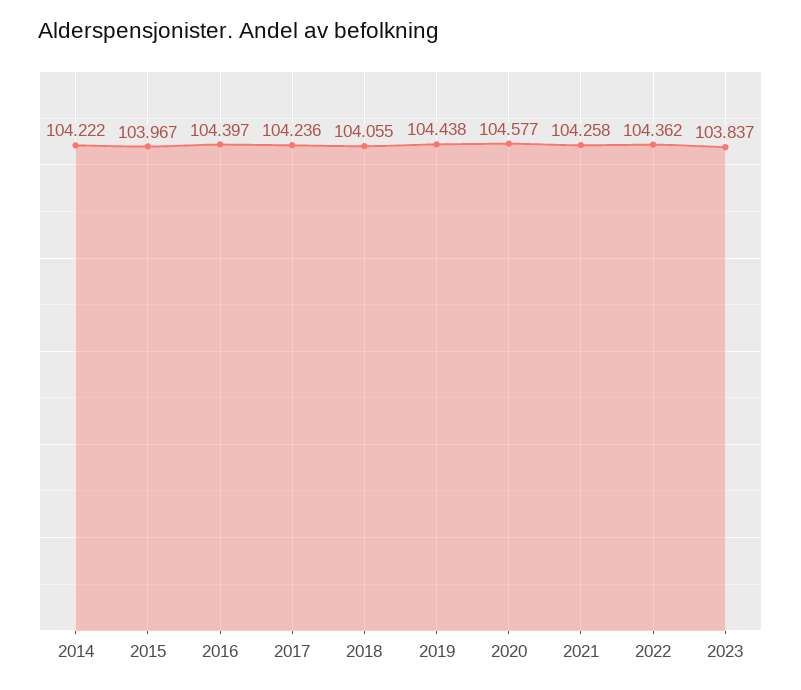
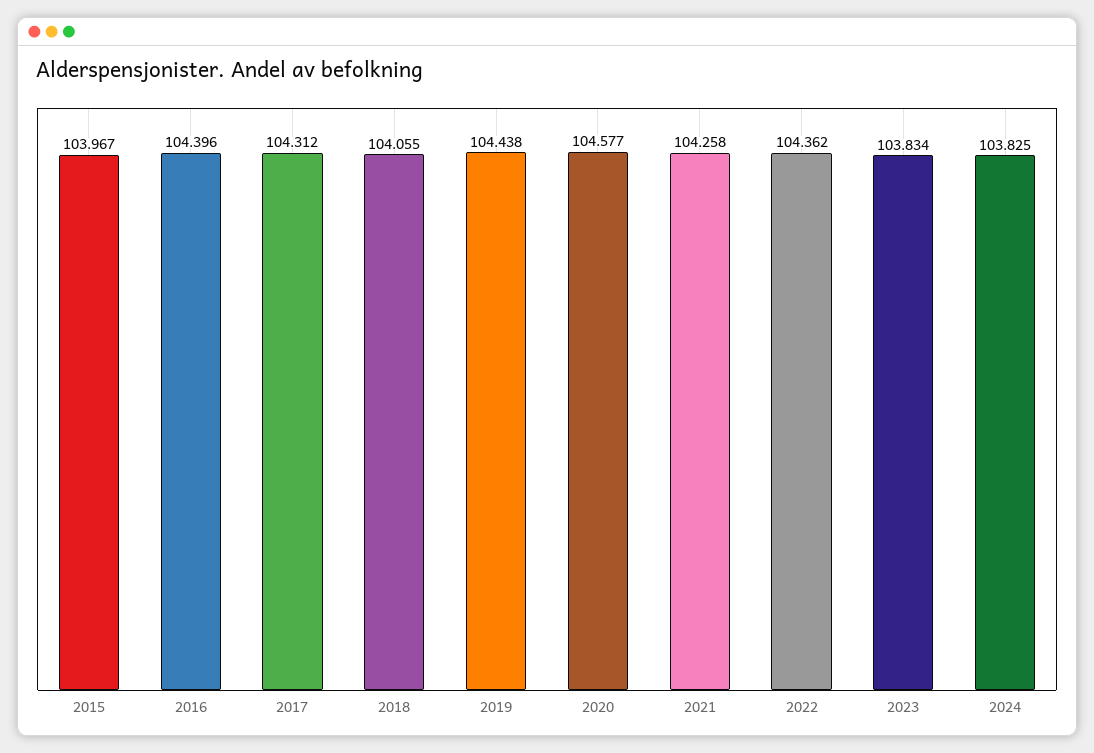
2014: 104.222 -> none
2016: 104.397 -> 104.396
2017: 104.236 -> 104.312
2023: 103.837 -> 103.834
2024: none -> 103.825

